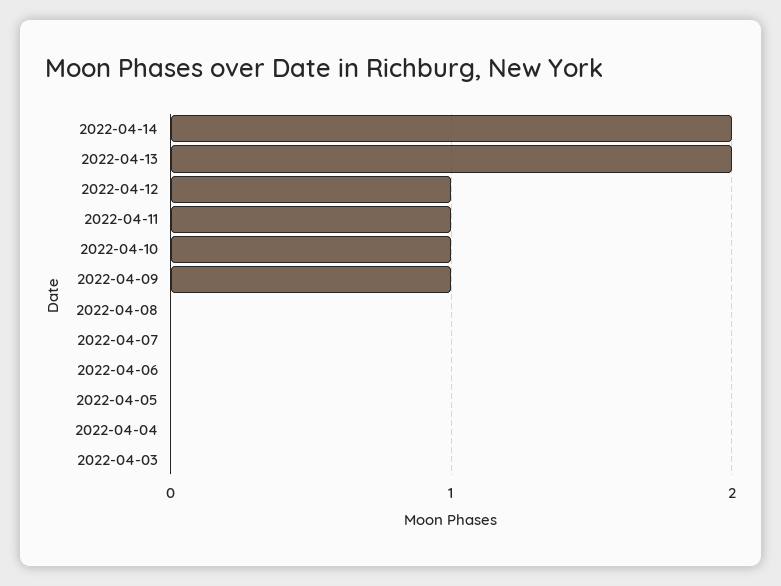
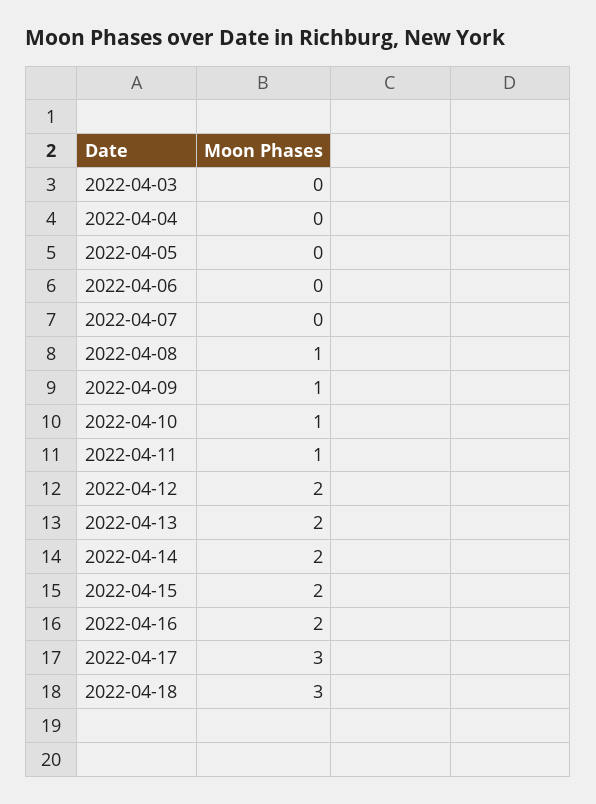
2022-04-12: 1 -> 2
2022-04-08: 0 -> 1
2022-04-15: none -> 2
2022-04-16: none -> 2
2022-04-17: none -> 3
2022-04-18: none -> 3

